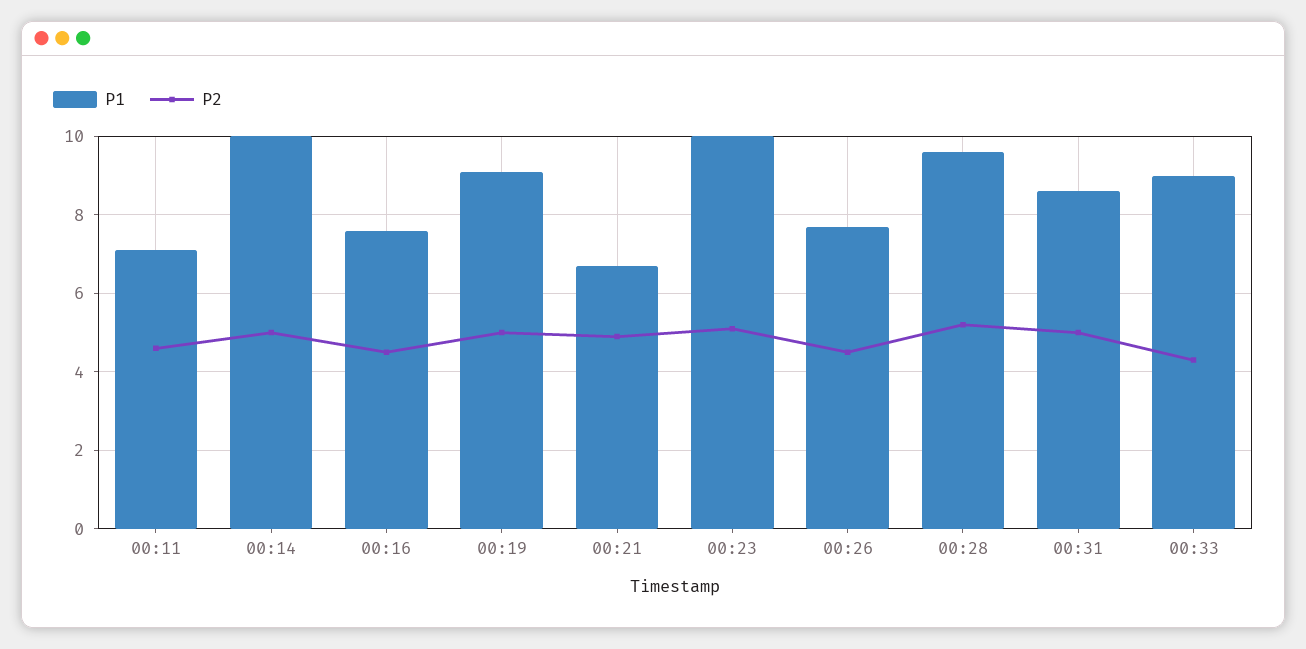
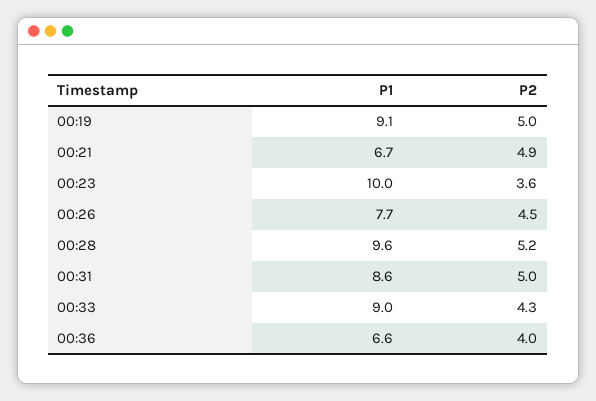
P1, 00:11: 7 -> none
P2, 00:11: 4.5 -> none
P1, 00:14: 10 -> none
P2, 00:14: 5 -> none
P1, 00:16: 7.5 -> none
P2, 00:16: 4.5 -> none
P2, 00:23: 5 -> 3.6
P1, 00:36: none -> 6.6
P2, 00:36: none -> 4

